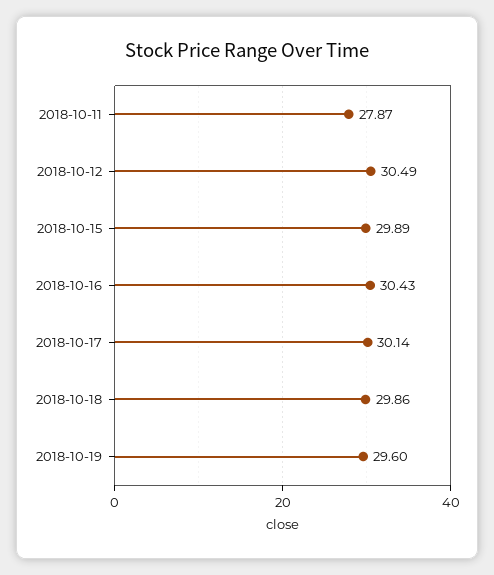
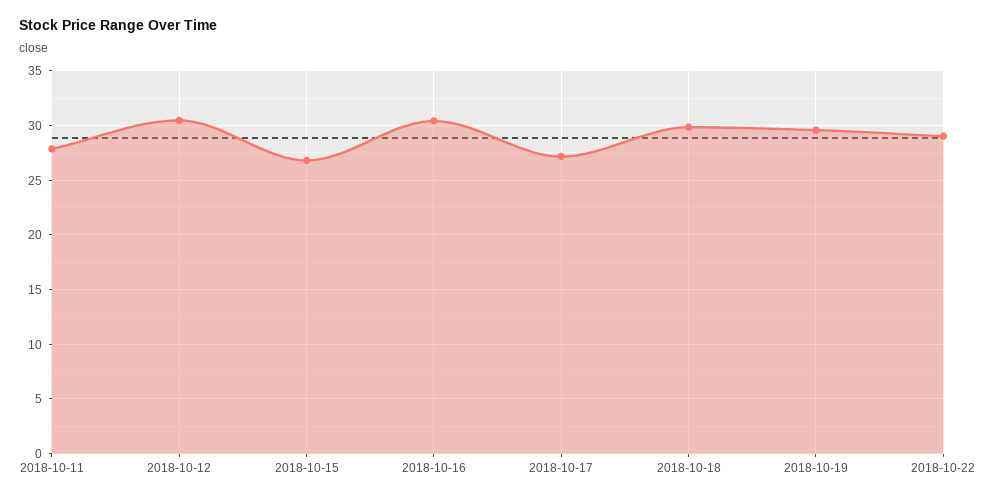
2018-10-15: 29.89 -> 27
2018-10-17: 30.14 -> 27
2018-10-22: none -> 29

